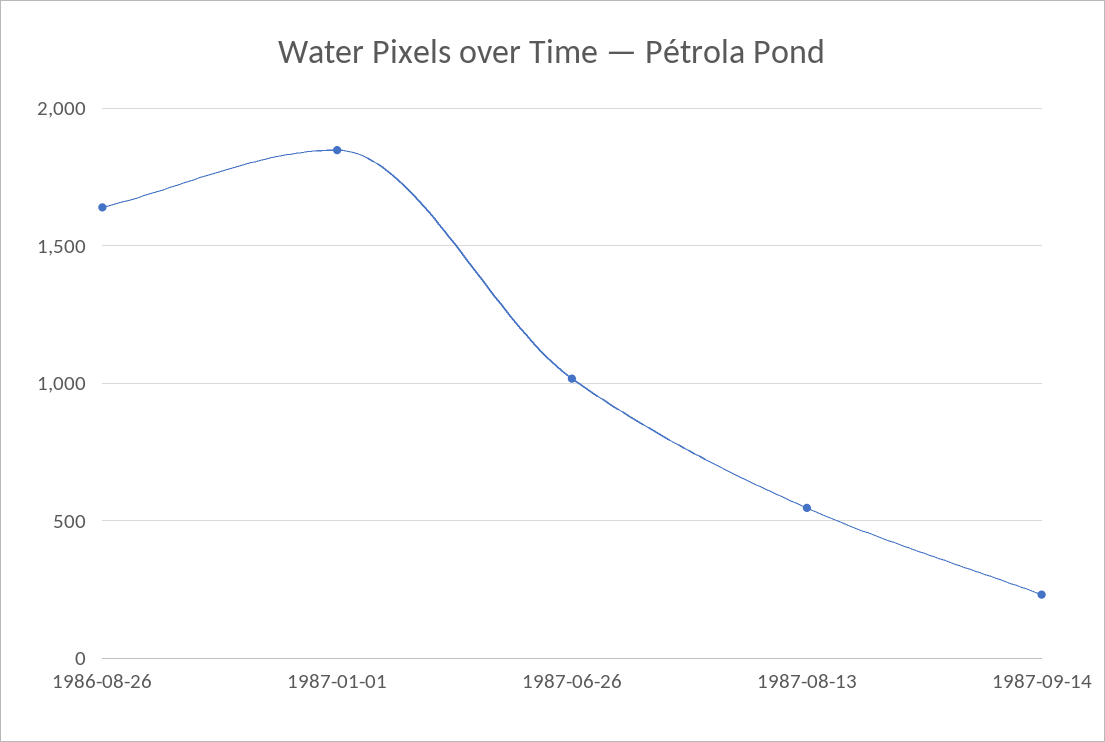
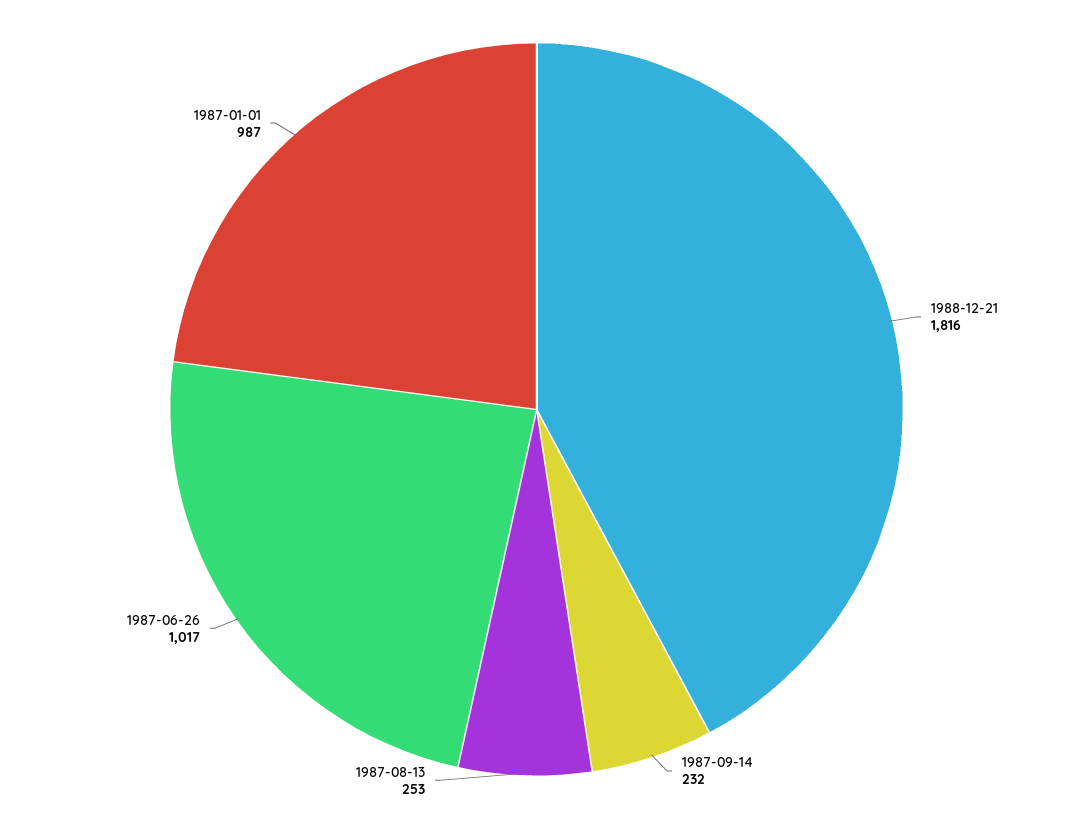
1986-08-26: 1650 -> none
1987-01-01: 1850 -> 987
1987-08-13: 550 -> 253
1988-12-21: none -> 1816

